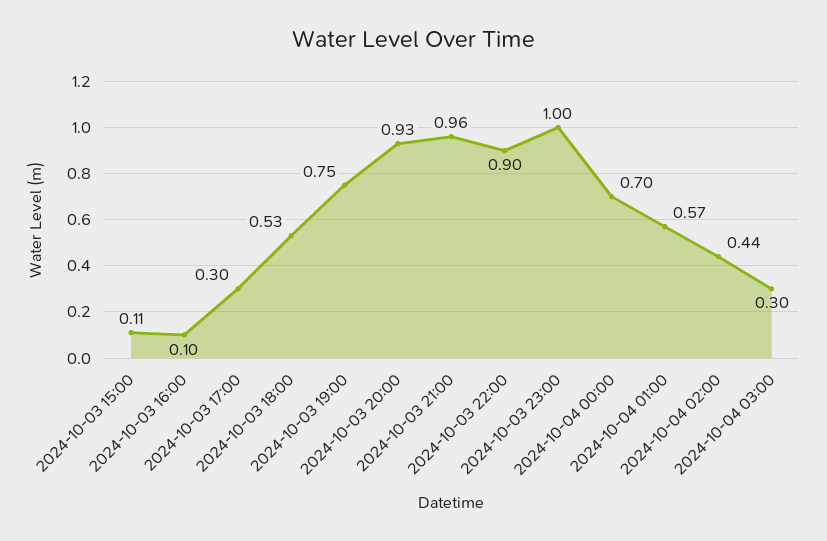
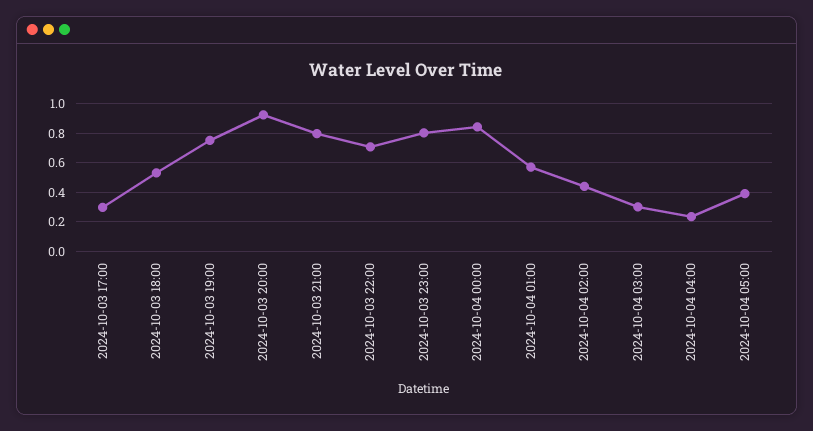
2024-10-03 15:00: 0.11 -> none
2024-10-03 16:00: 0.1 -> none
2024-10-03 21:00: 0.96 -> 0.8
2024-10-03 22:00: 0.9 -> 0.7
2024-10-03 23:00: 1 -> 0.8
2024-10-04 00:00: 0.7 -> 0.85
2024-10-04 04:00: none -> 0.25
2024-10-04 05:00: none -> 0.4

